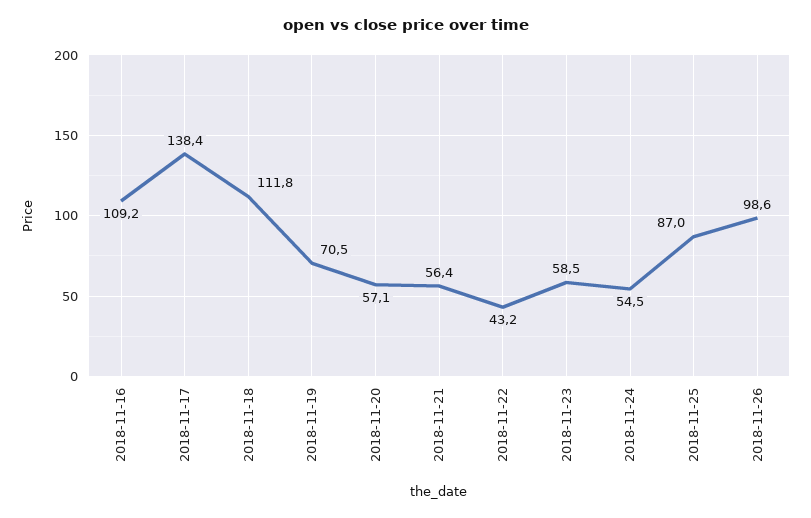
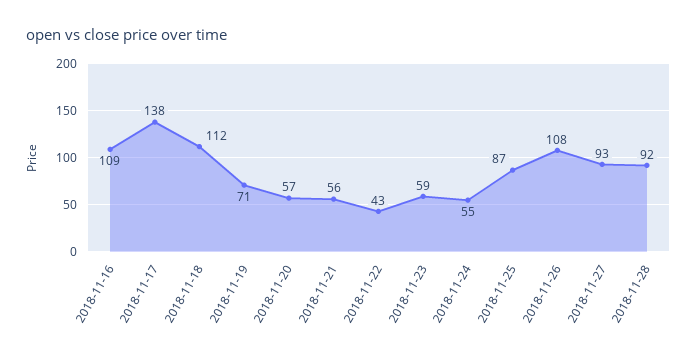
2018-11-26: 98.6 -> 108
2018-11-27: none -> 93
2018-11-28: none -> 92

